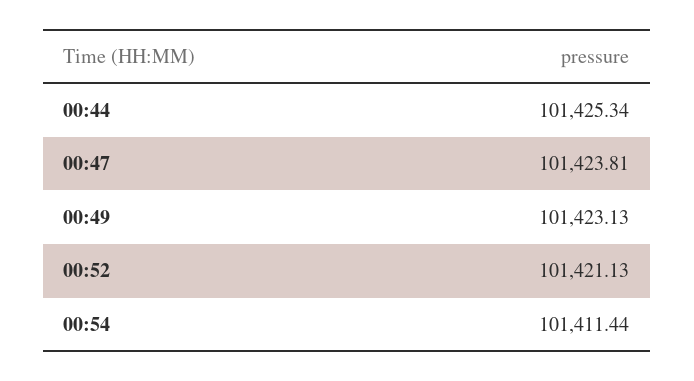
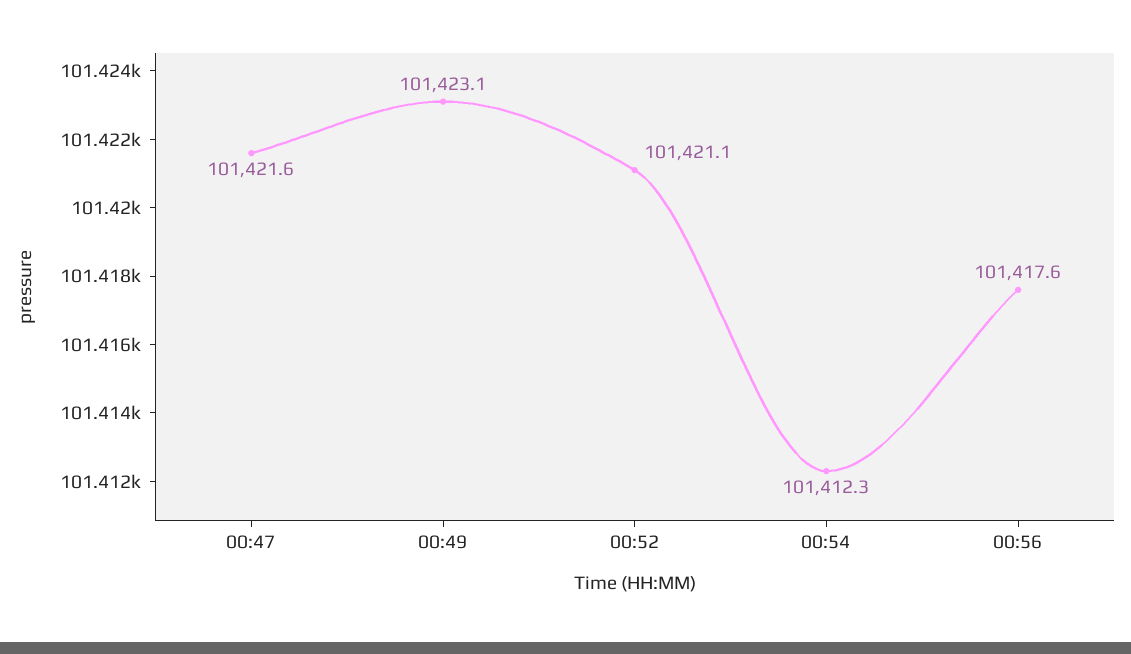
00:44: 101425.34 -> none
00:47: 101423.81 -> 101421.6
00:54: 101411.44 -> 101412.3
00:56: none -> 101417.6

